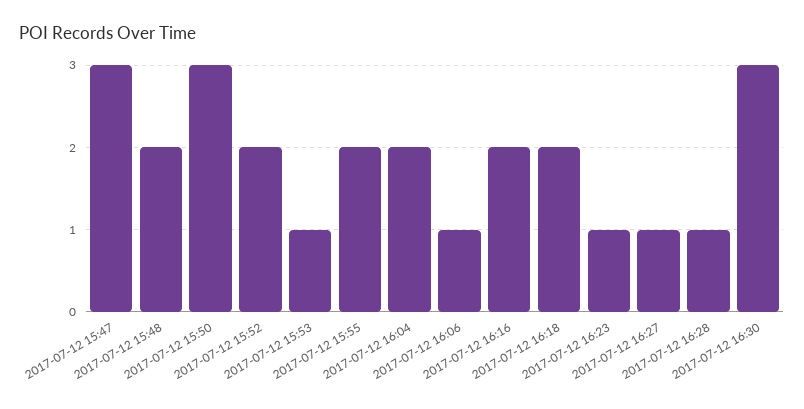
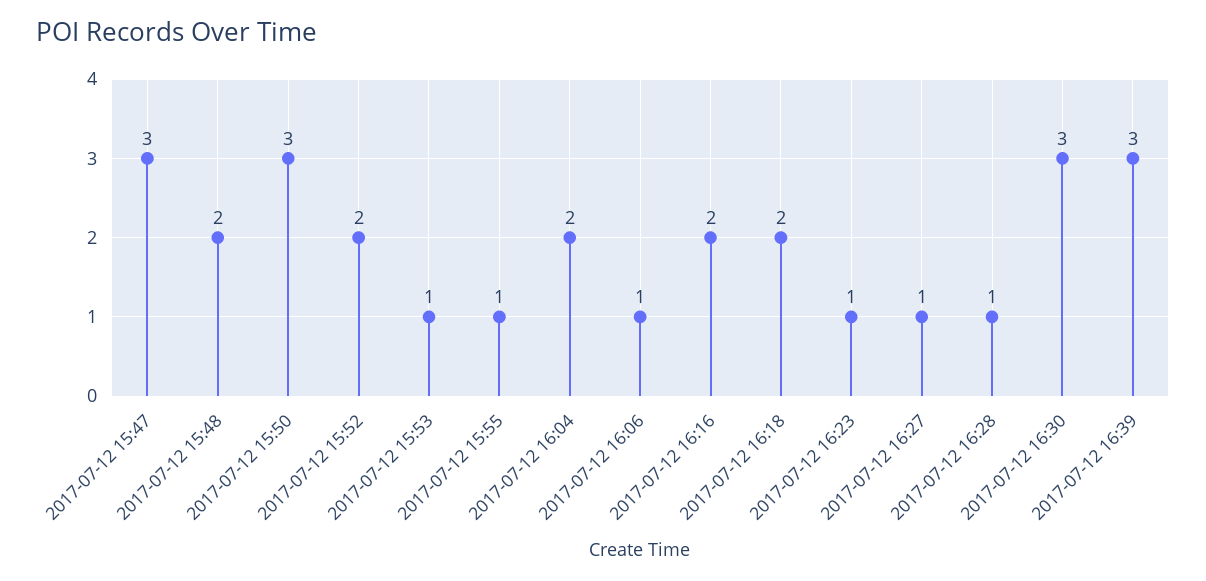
2017-07-12 15:55: 2 -> 1
2017-07-12 16:39: none -> 3

